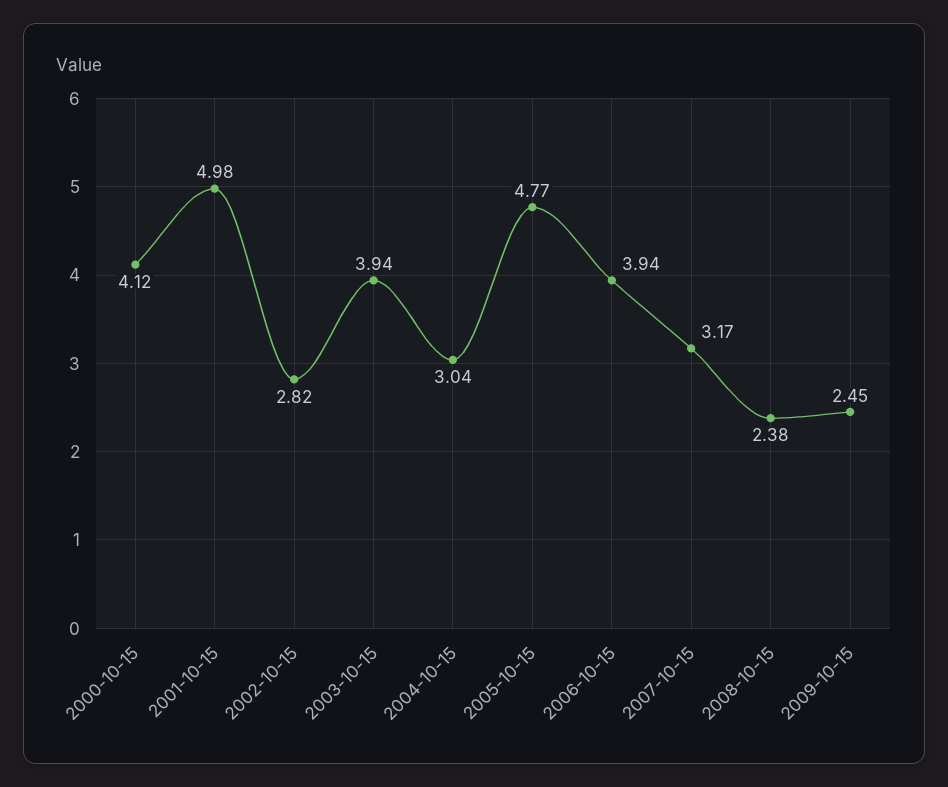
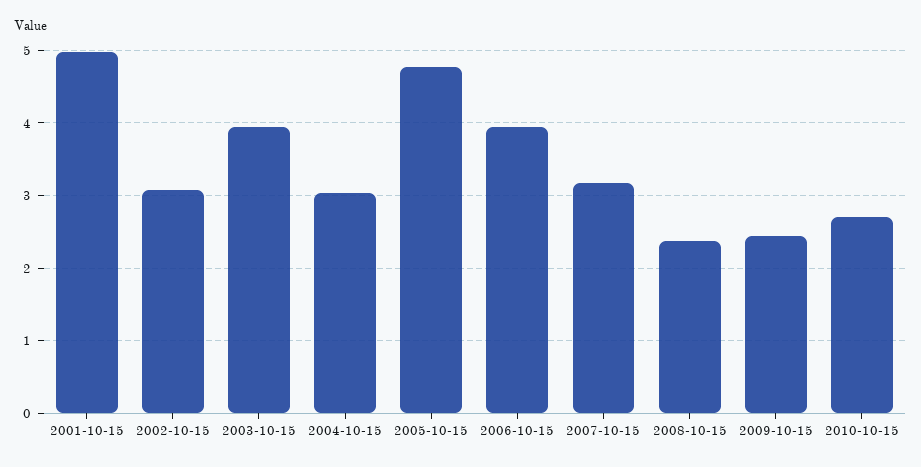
2000-10-15: 4.12 -> none
2002-10-15: 2.82 -> 3.1
2010-10-15: none -> 2.7

